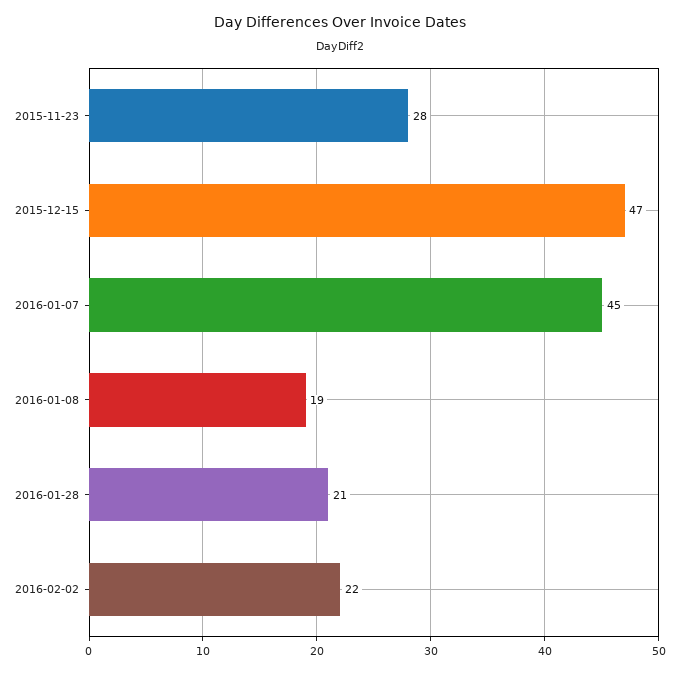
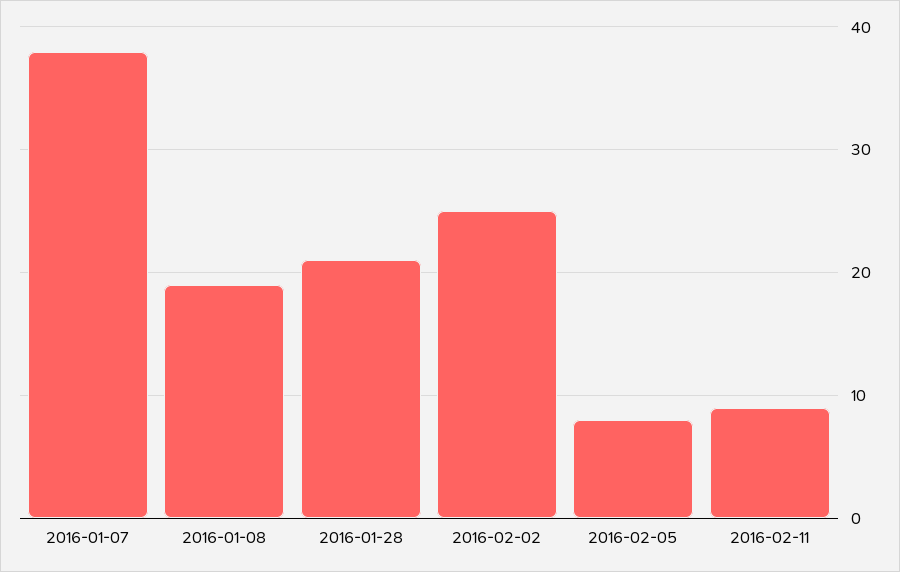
2015-11-23: 28 -> none
2015-12-15: 47 -> none
2016-01-07: 45 -> 38
2016-02-02: 22 -> 25
2016-02-05: none -> 8
2016-02-11: none -> 9

